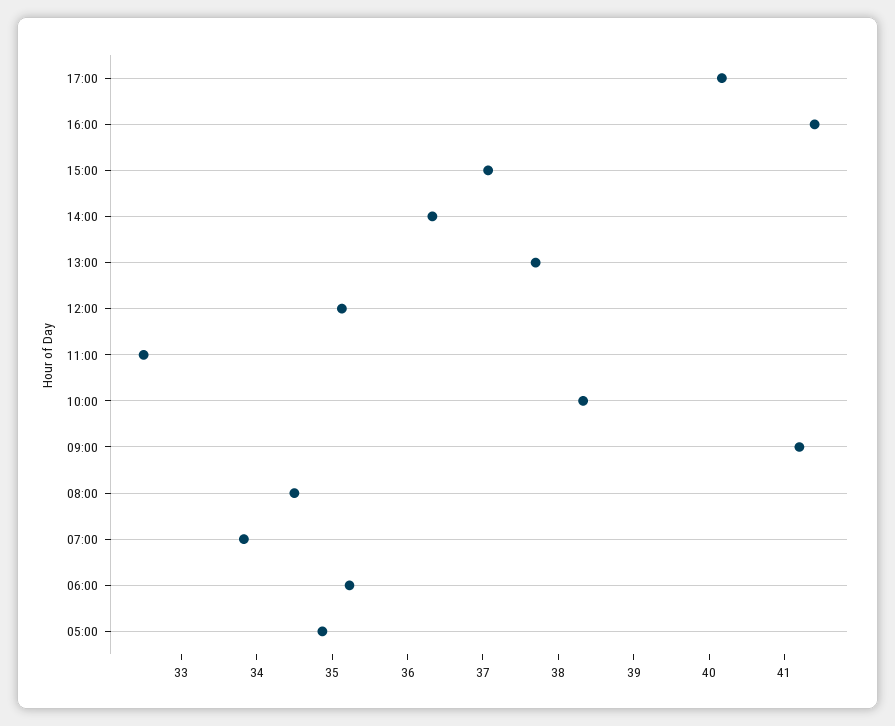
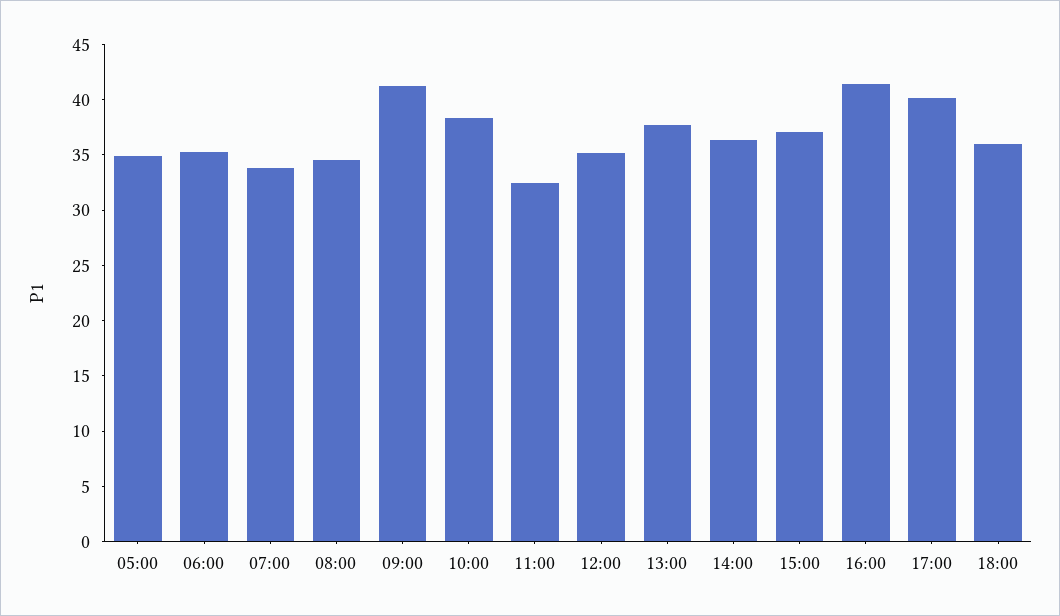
18:00: none -> 36

